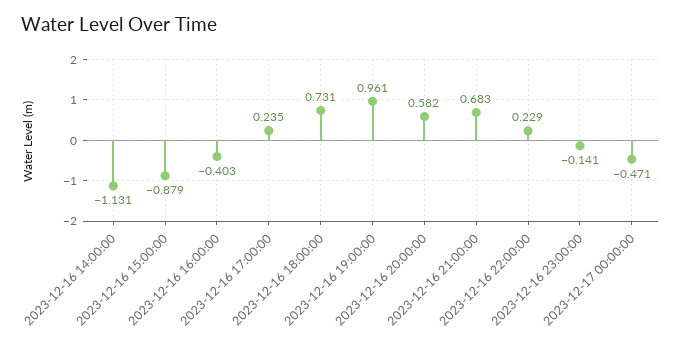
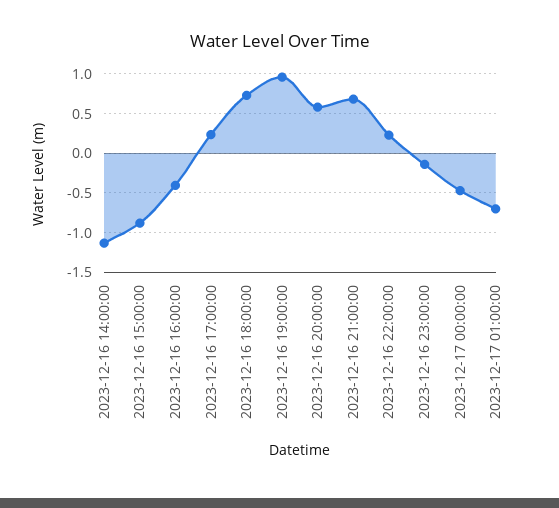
2023-12-17 01:00:00: none -> -0.7

